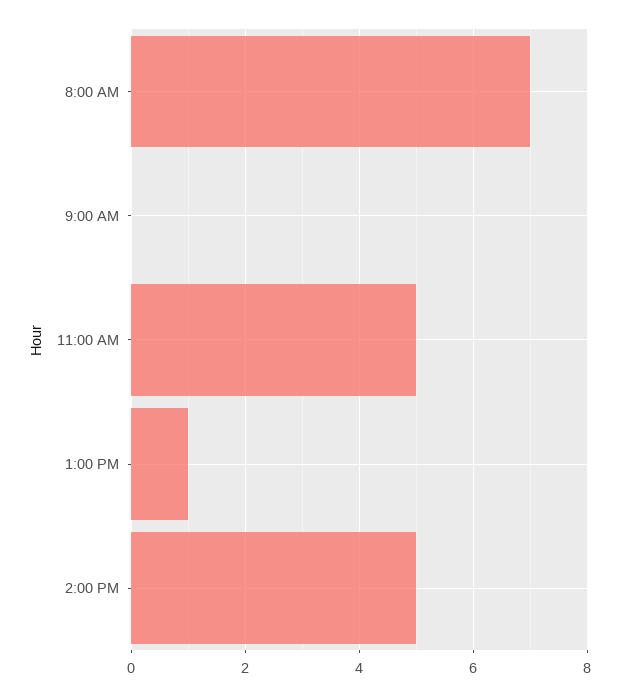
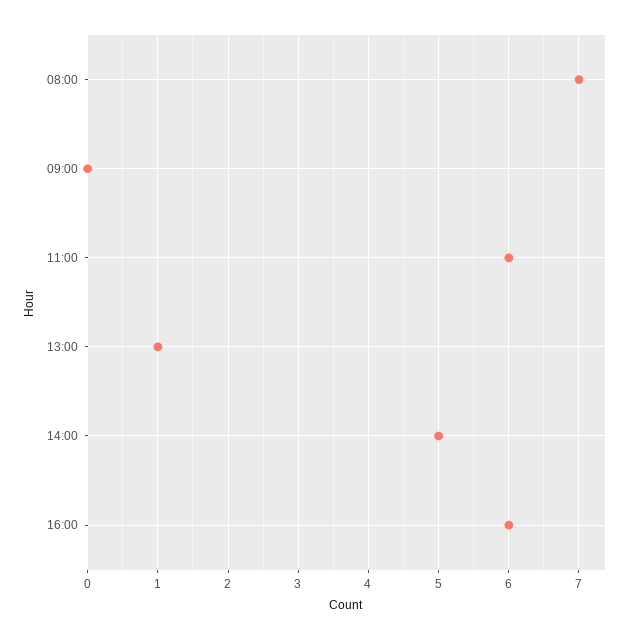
11:00 AM: 5 -> 6
16:00: none -> 6

